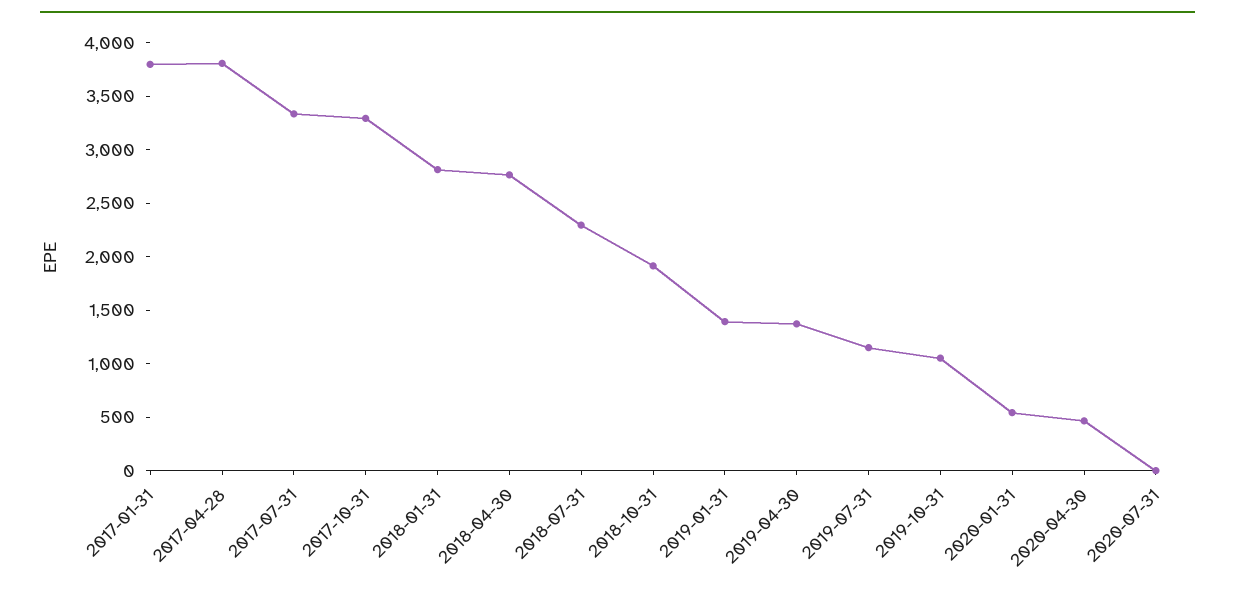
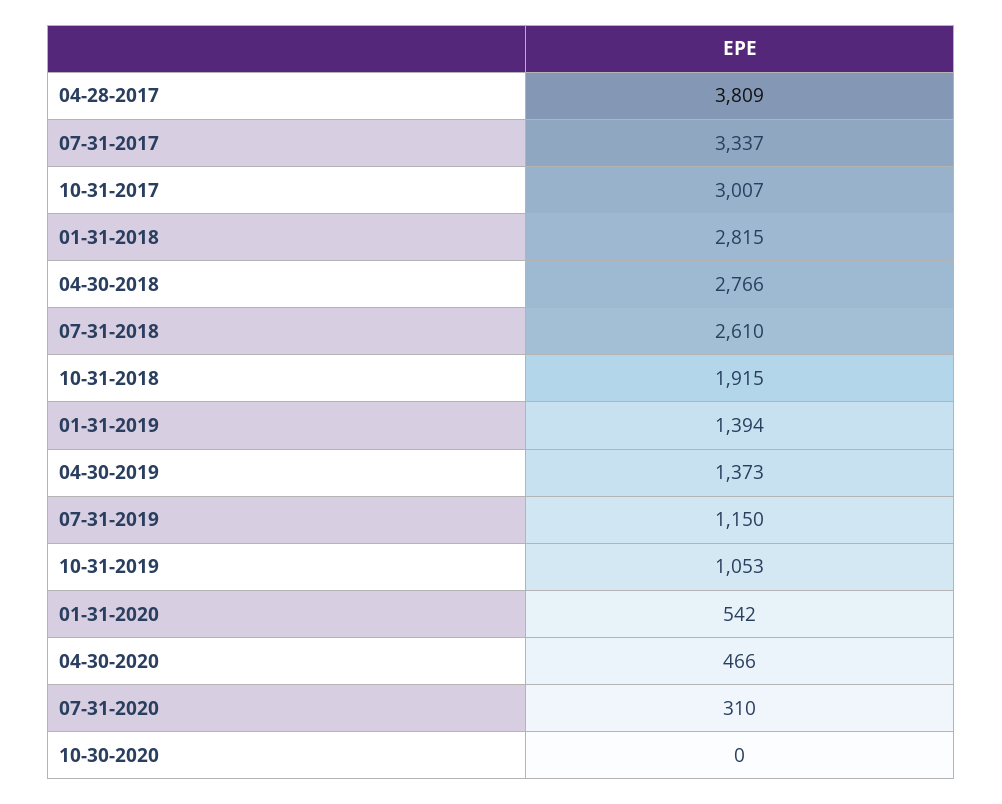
2017-01-31: 3800 -> none
2017-10-31: 3300 -> 3007
2018-07-31: 2300 -> 2610
2020-07-31: 0 -> 310
10-30-2020: none -> 0

